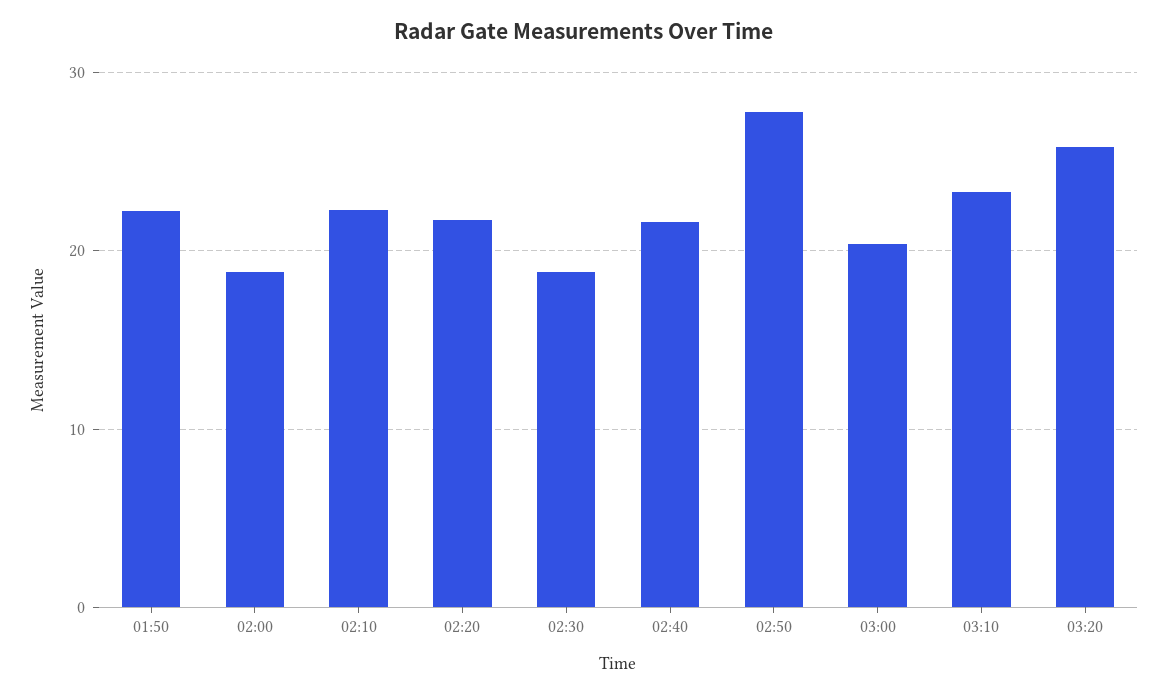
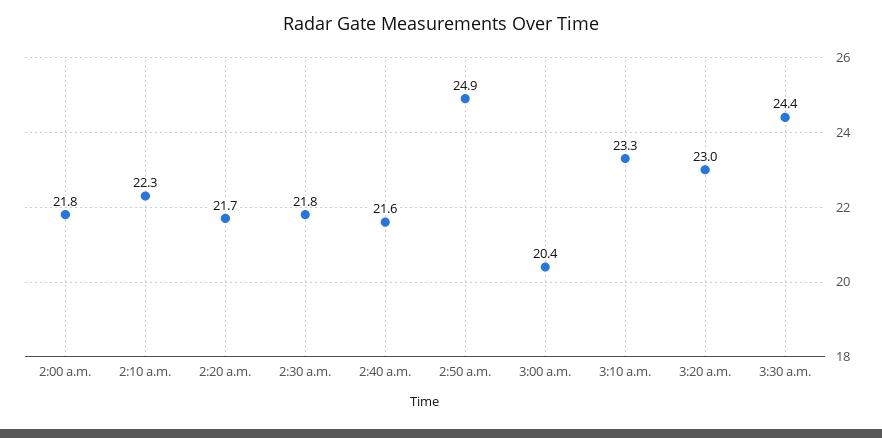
01:50: 22 -> none
02:00: 19 -> 21.8
02:30: 19 -> 21.8
02:50: 28 -> 24.9
03:20: 26 -> 23
3:30 a.m.: none -> 24.4

